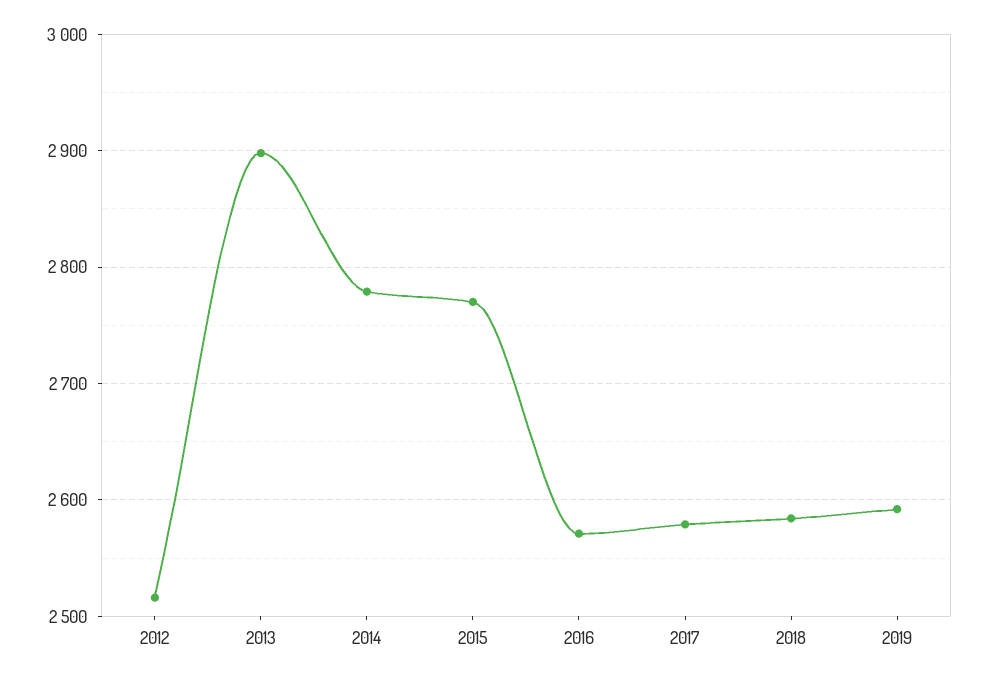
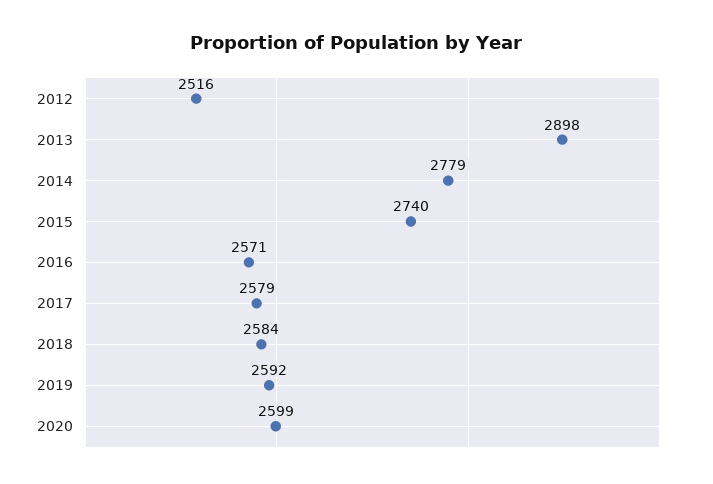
2015: 2770 -> 2740
2020: none -> 2599

